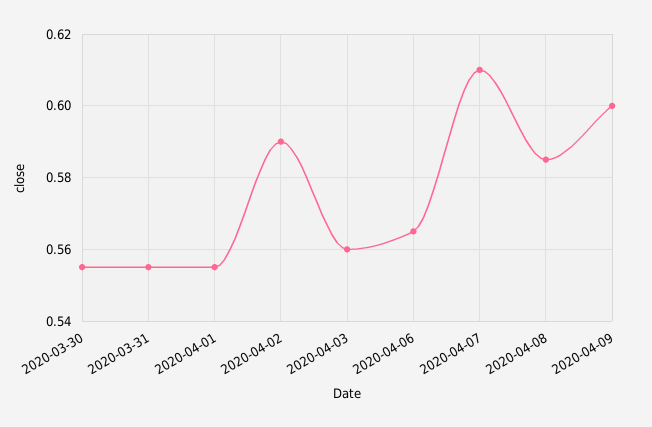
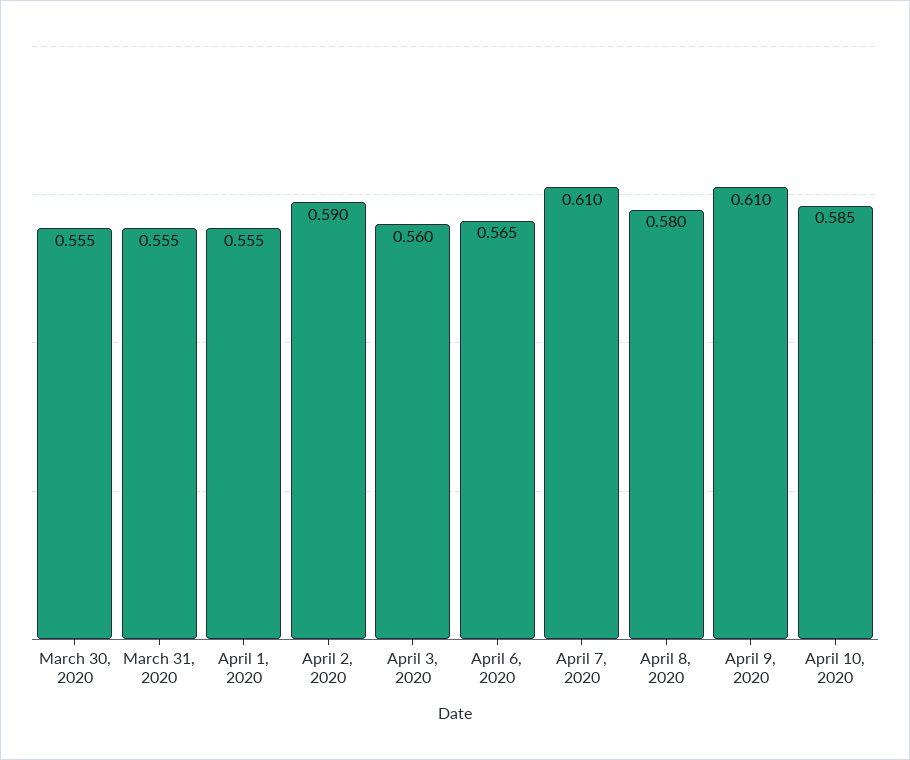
2020-04-08: 0.585 -> 0.58
2020-04-09: 0.6 -> 0.61
April 10, 2020: none -> 0.585

